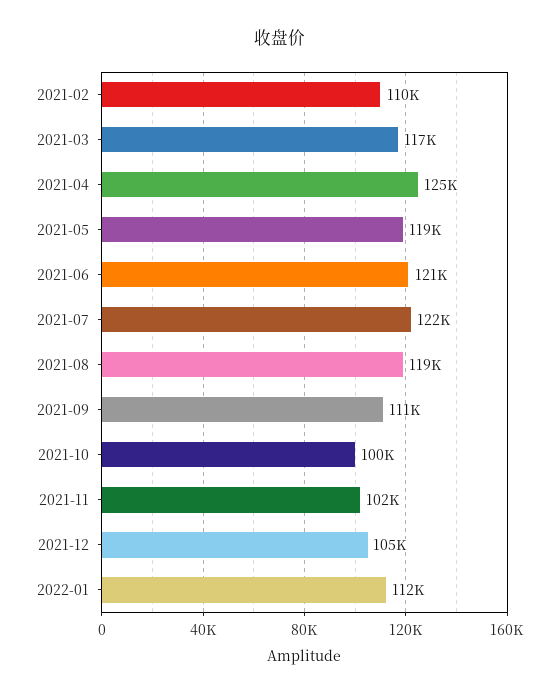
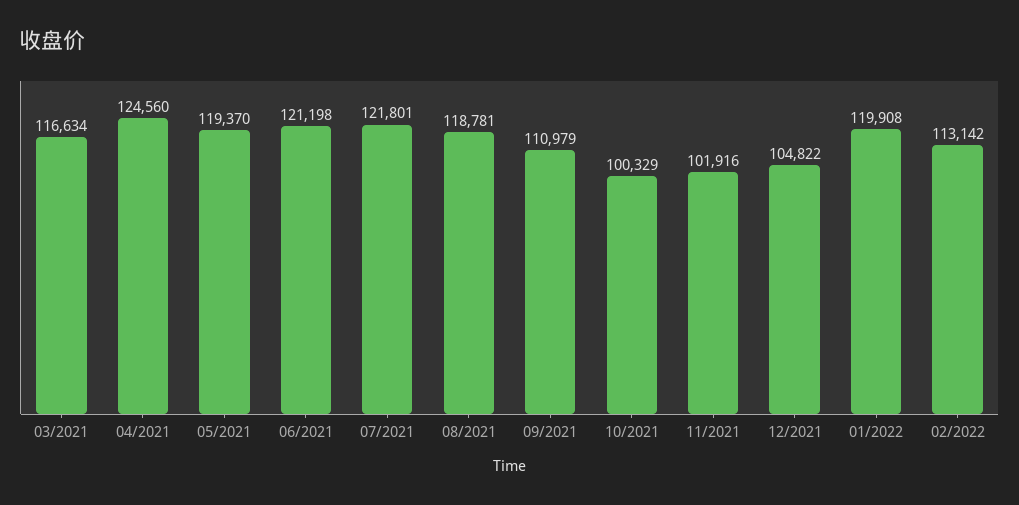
2021-02: 110000 -> none
2022-01: 112000 -> 119908
02/2022: none -> 113142

